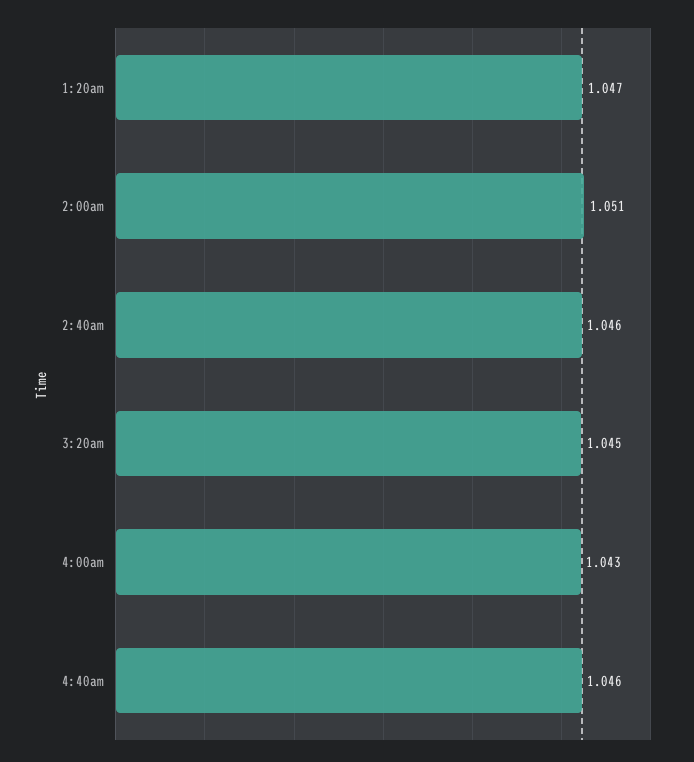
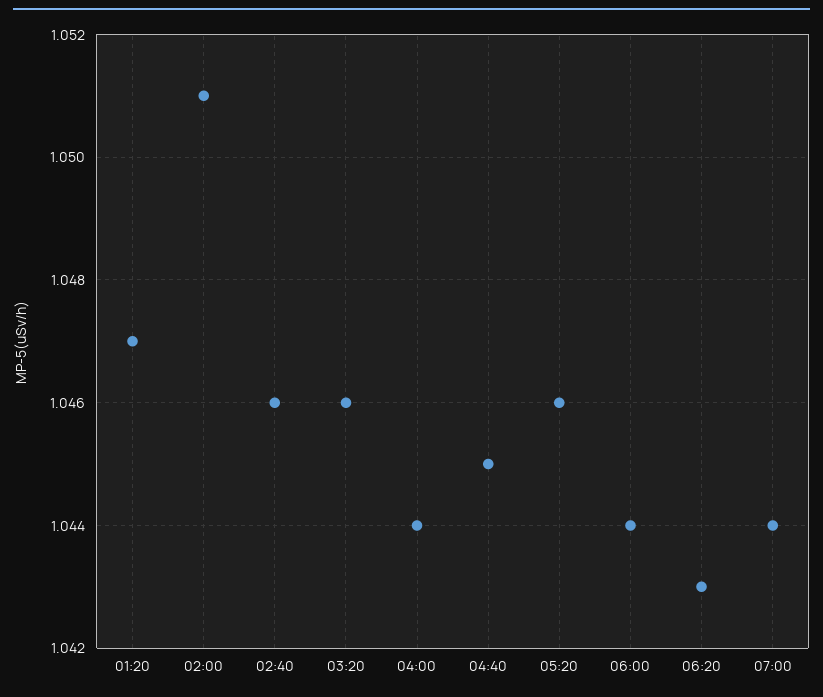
3:20am: 1.045 -> 1.046
4:00am: 1.043 -> 1.044
4:40am: 1.046 -> 1.045
05:20: none -> 1.046
06:00: none -> 1.044
06:20: none -> 1.043
07:00: none -> 1.044

